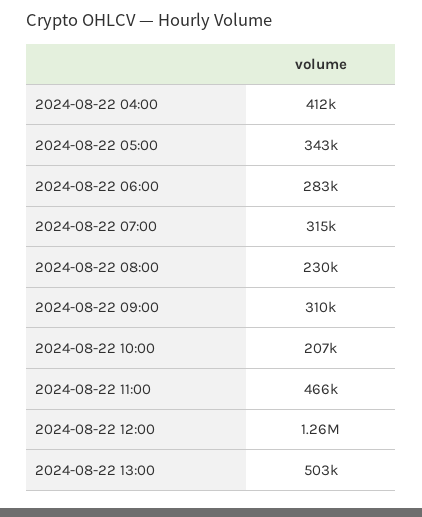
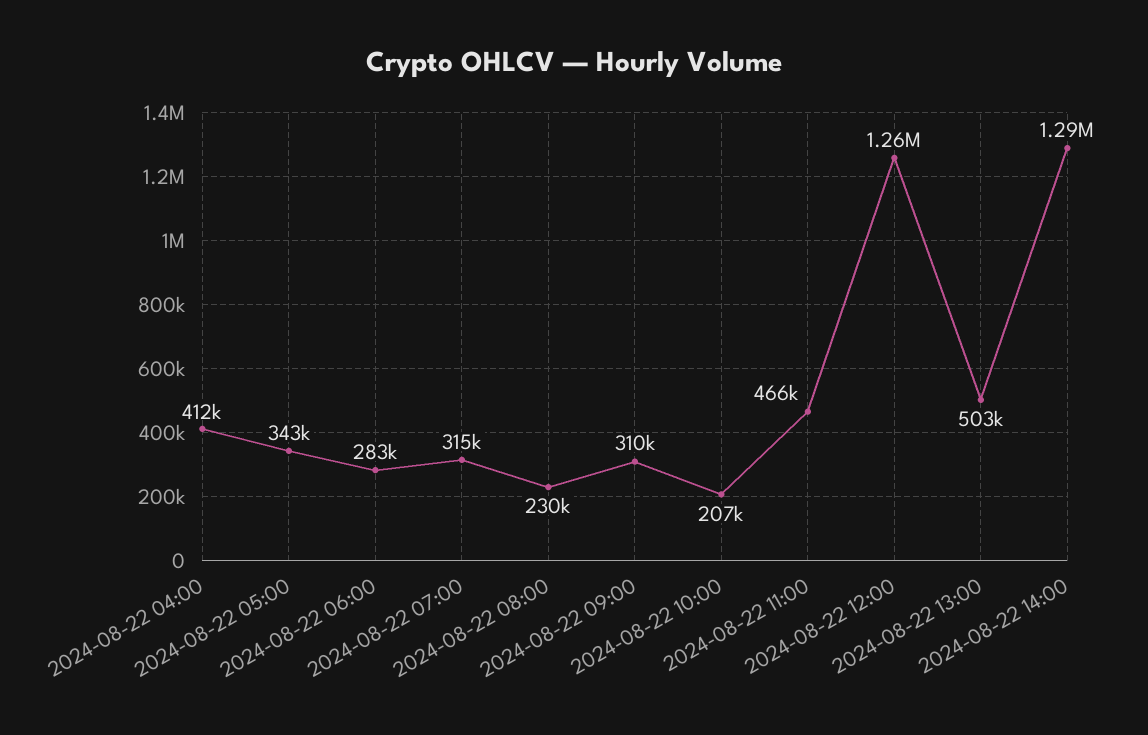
2024-08-22 14:00: none -> 1290000

